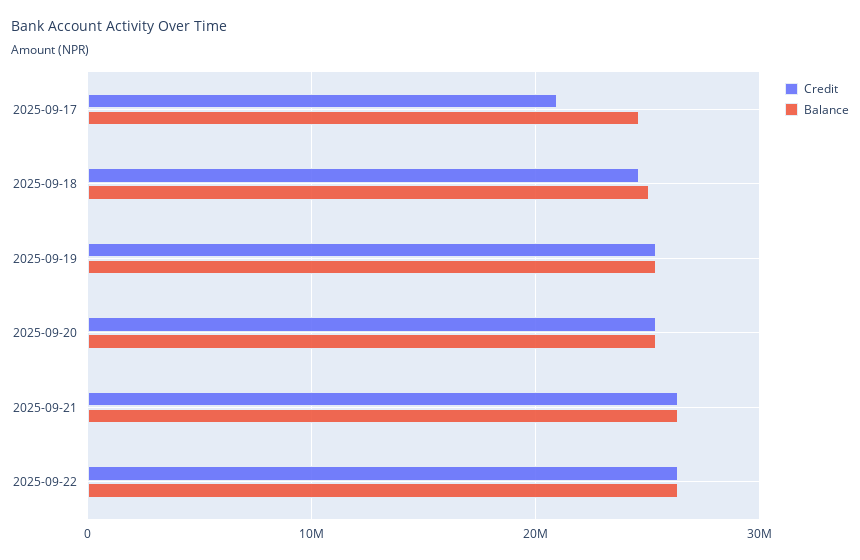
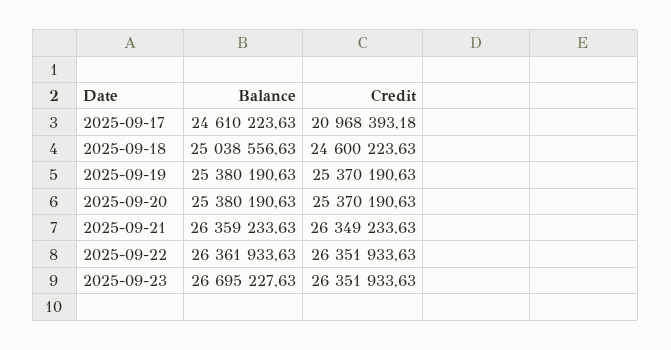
Balance, 2025-09-23: none -> 26695227.63
Credit, 2025-09-23: none -> 26351933.63

